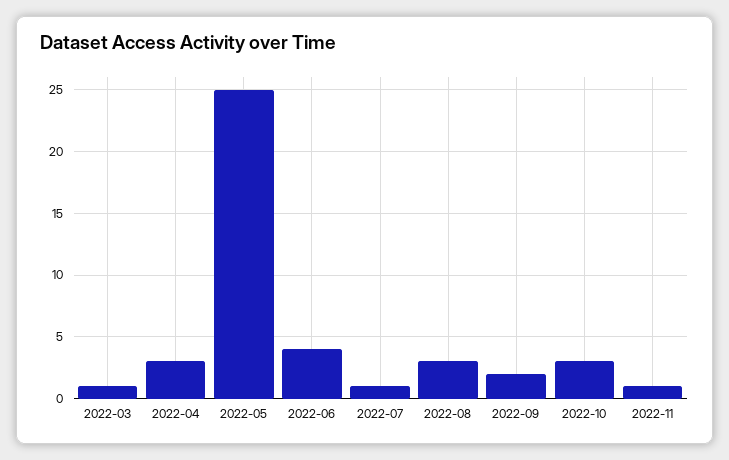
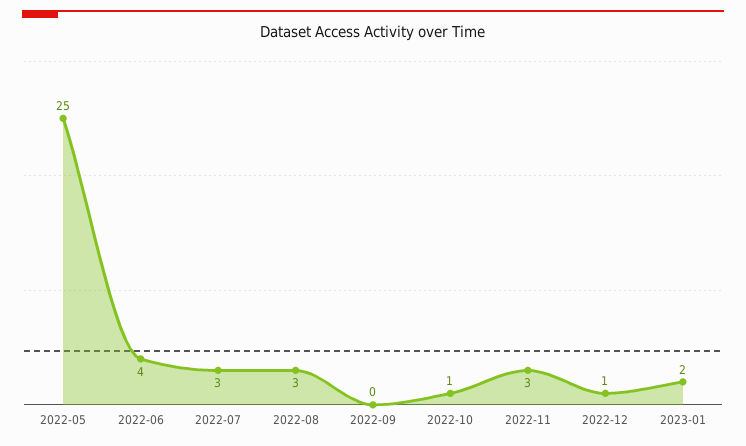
2022-03: 1 -> none
2022-04: 3 -> none
2022-07: 1 -> 3
2022-09: 2 -> 0
2022-10: 3 -> 1
2022-11: 1 -> 3
2022-12: none -> 1
2023-01: none -> 2

